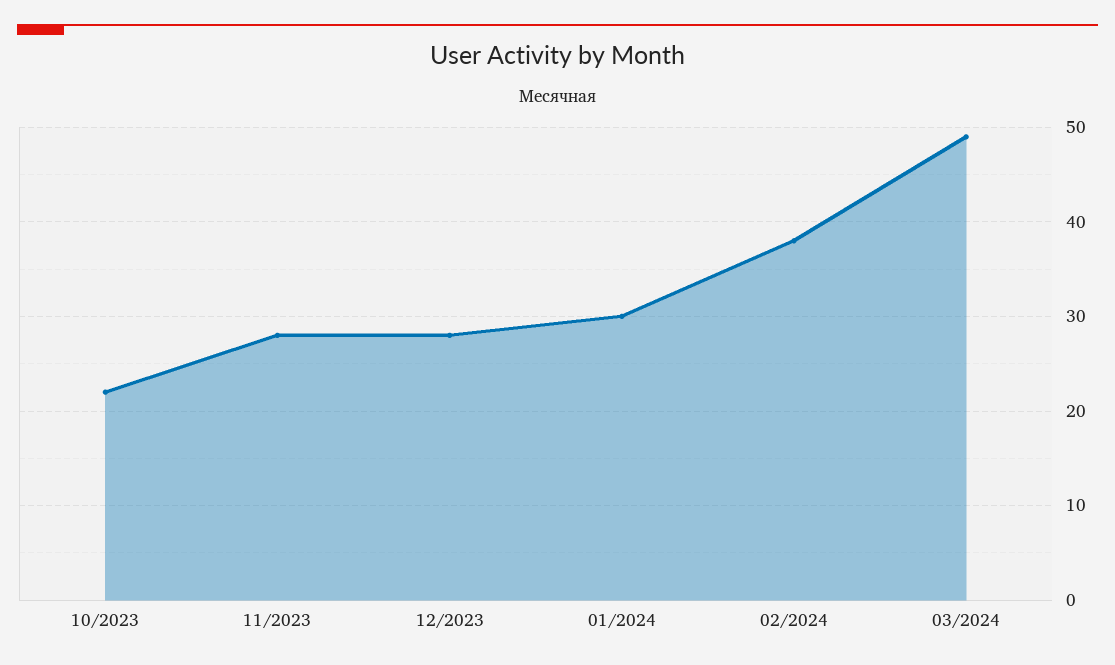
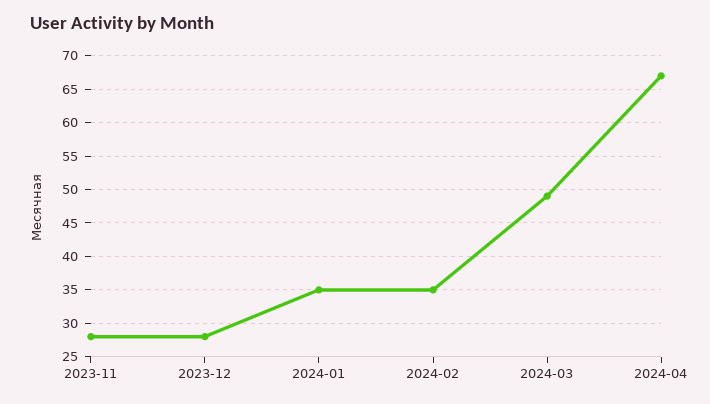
10/2023: 22 -> none
01/2024: 30 -> 35
02/2024: 38 -> 35
2024-04: none -> 67

